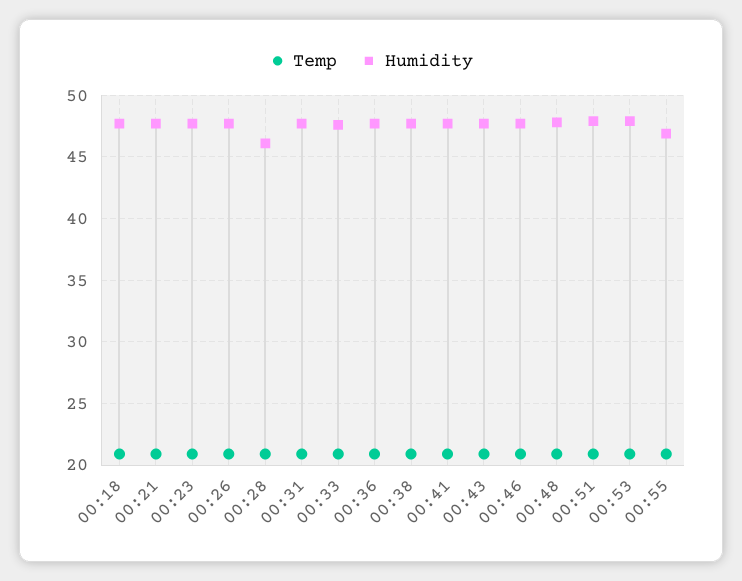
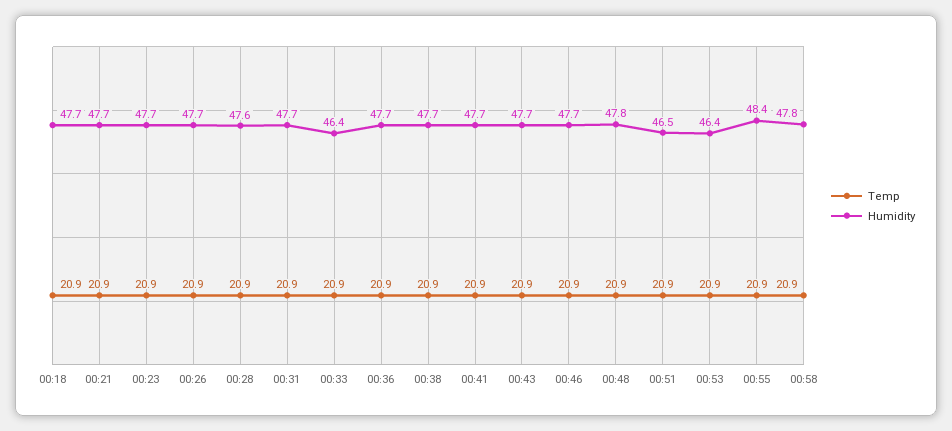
Humidity, 00:28: 46 -> 47.6
Humidity, 00:33: 47.5 -> 46.4
Humidity, 00:51: 48 -> 46.5
Humidity, 00:53: 48 -> 46.4
Humidity, 00:55: 47 -> 48.4
Temp, 00:58: none -> 20.9
Humidity, 00:58: none -> 47.8

